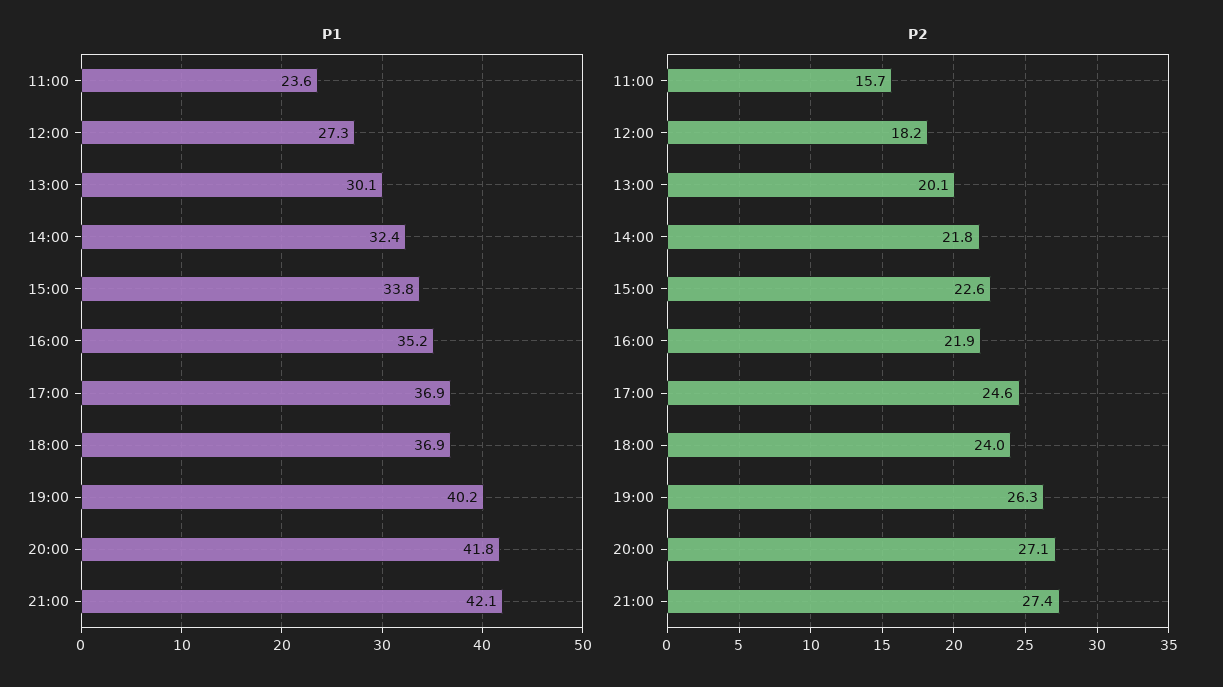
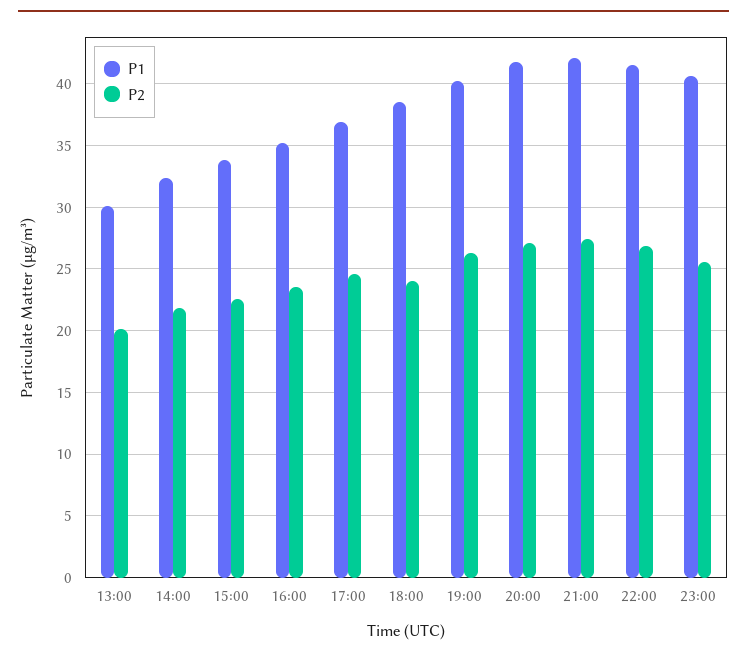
P1, 11:00: 23.6 -> none
P1, 12:00: 27.3 -> none
P1, 18:00: 36.9 -> 38.5
P2, 11:00: 15.7 -> none
P2, 12:00: 18.2 -> none
P2, 16:00: 21.9 -> 23.5
P1, 22:00: none -> 41.5
P2, 22:00: none -> 27
P1, 23:00: none -> 40.5
P2, 23:00: none -> 25.5

